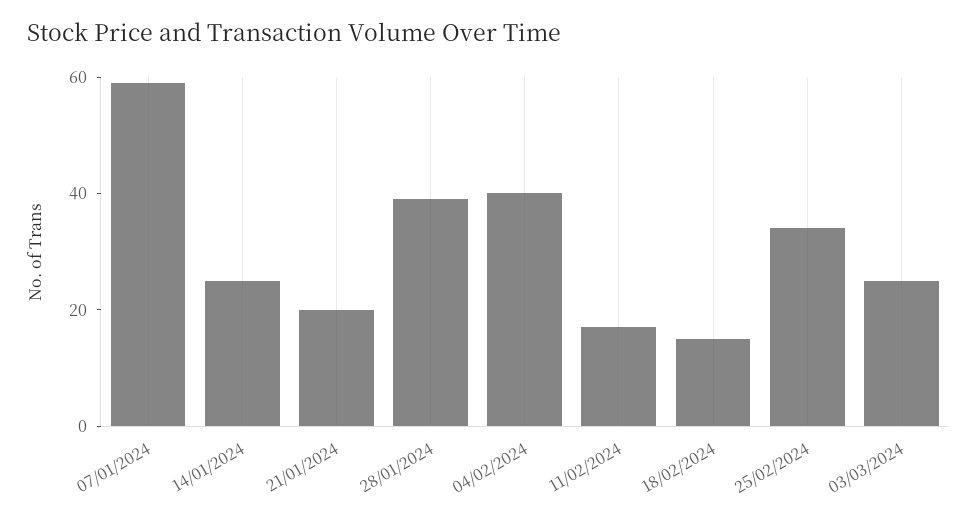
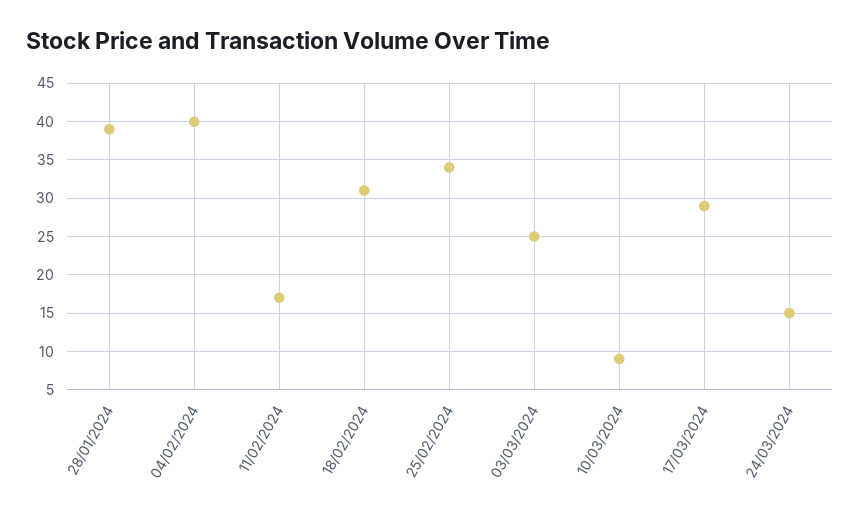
07/01/2024: 60 -> none
14/01/2024: 25 -> none
21/01/2024: 20 -> none
18/02/2024: 15 -> 31
10/03/2024: none -> 9
17/03/2024: none -> 29
24/03/2024: none -> 15

